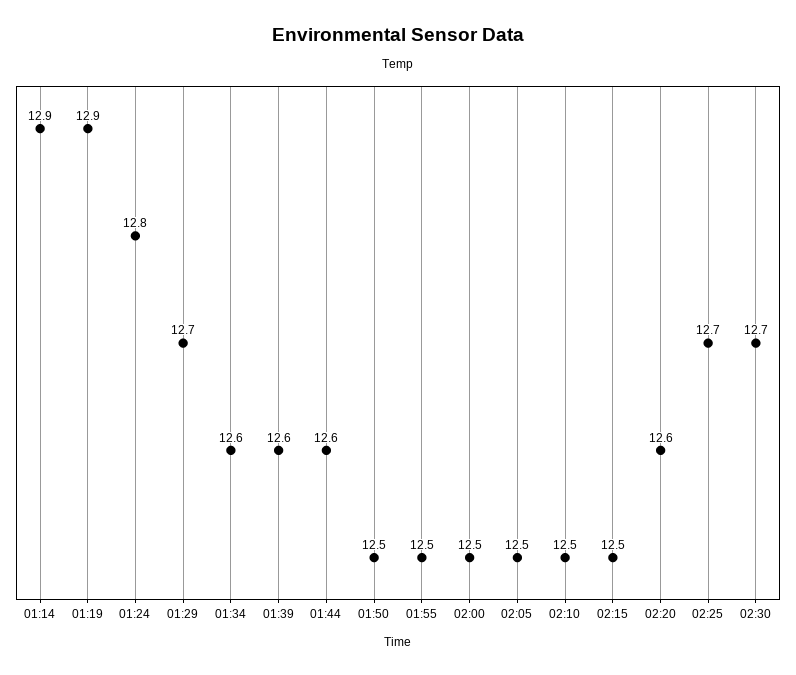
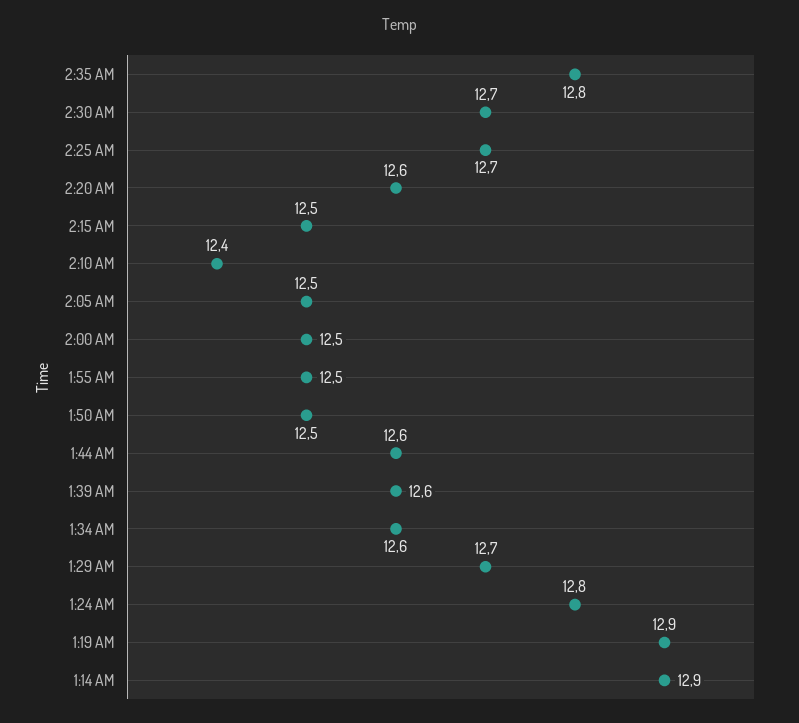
02:10: 12.5 -> 12.4
2:35 AM: none -> 12.8

